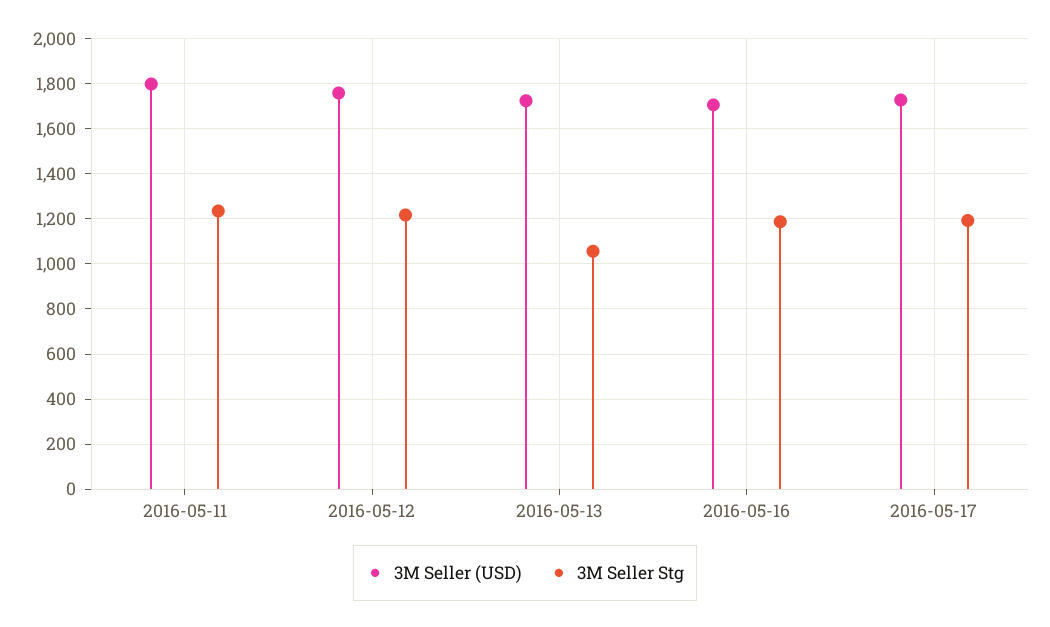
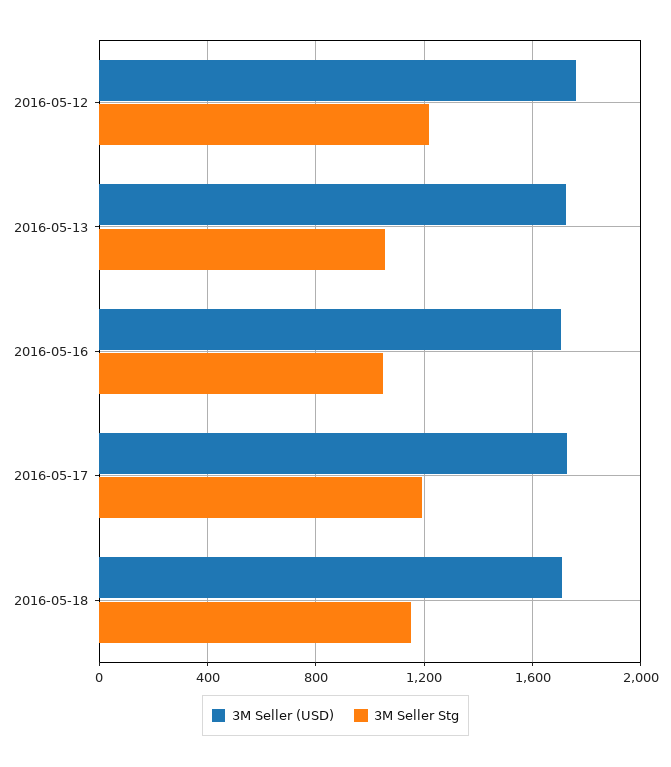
3M Seller (USD), 2016-05-11: 1800 -> none
3M Seller Stg, 2016-05-11: 1250 -> none
3M Seller Stg, 2016-05-16: 1200 -> 1050
3M Seller (USD), 2016-05-18: none -> 1700
3M Seller Stg, 2016-05-18: none -> 1150

